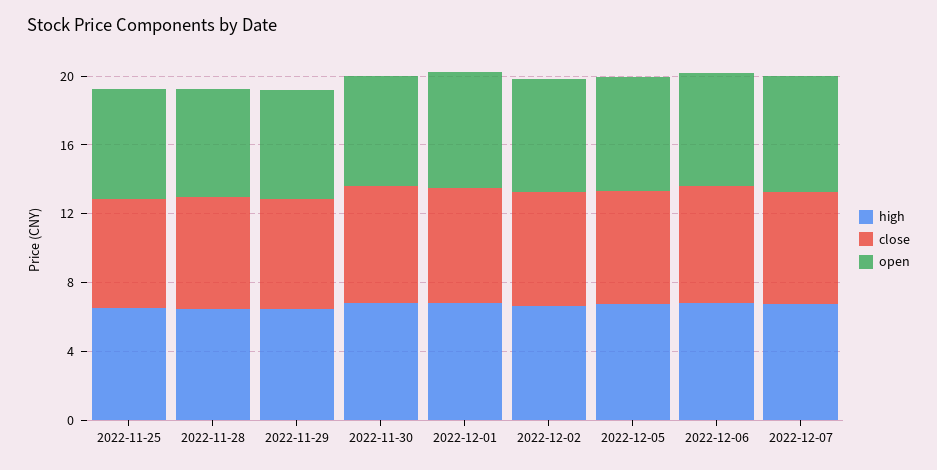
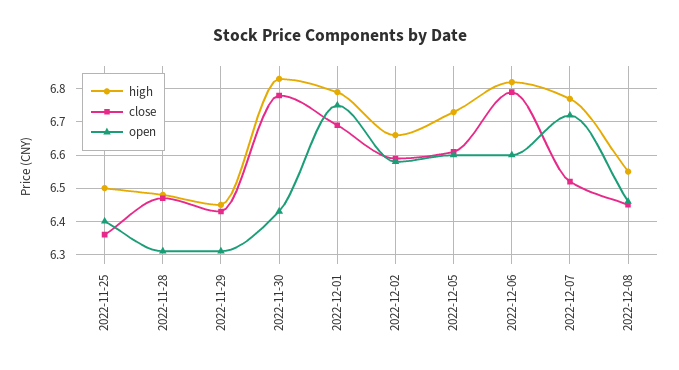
high, 2022-12-08: none -> 6.55
close, 2022-12-08: none -> 6.45
open, 2022-12-08: none -> 6.45

